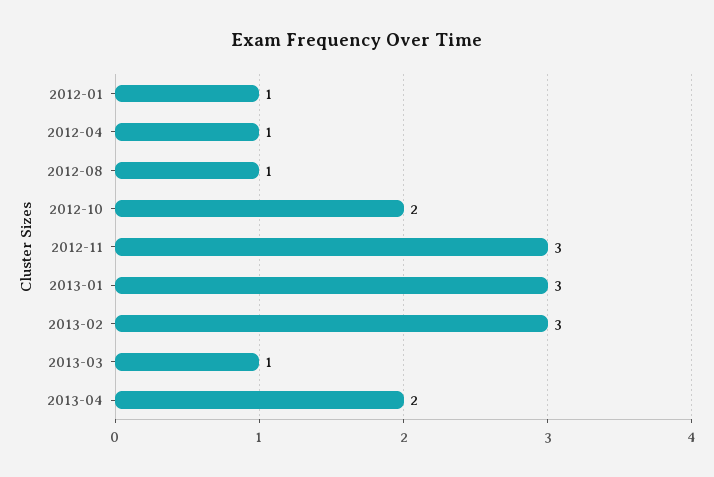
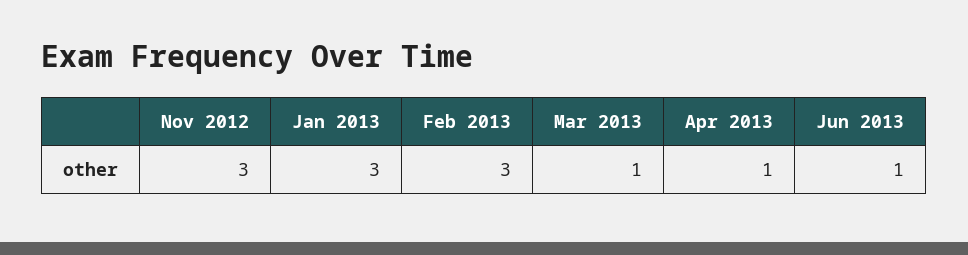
2012-01: 1 -> none
2012-04: 1 -> none
2012-08: 1 -> none
2012-10: 2 -> none
2013-04: 2 -> 1
Jun 2013: none -> 1

